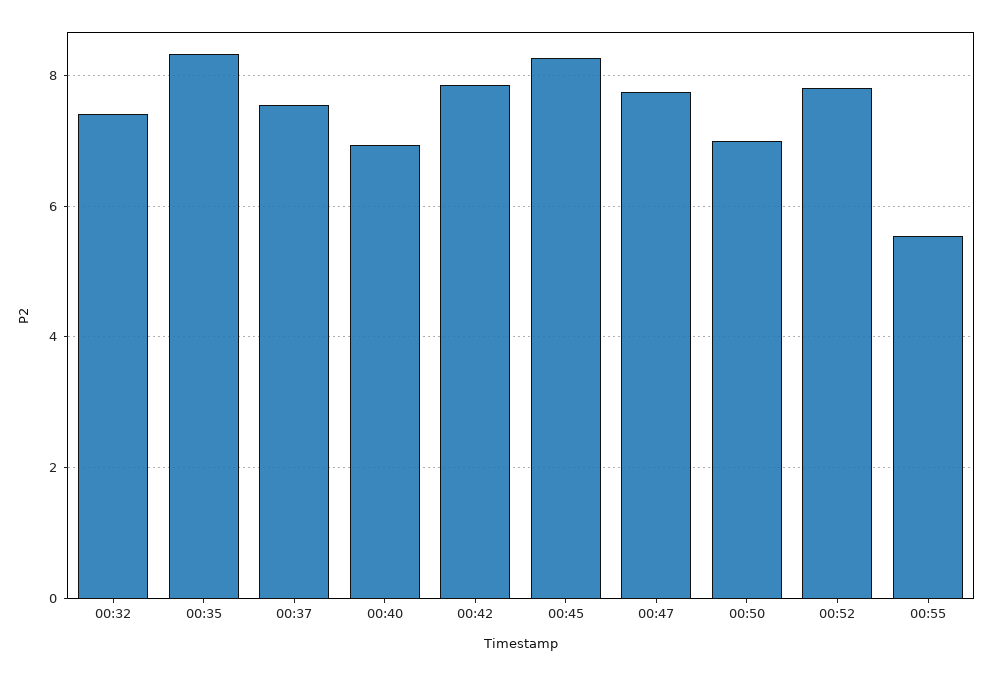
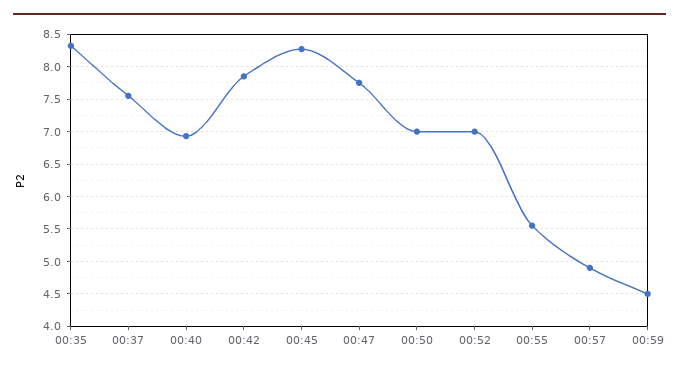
00:32: 7.4 -> none
00:52: 7.8 -> 7
00:57: none -> 4.9
00:59: none -> 4.5

